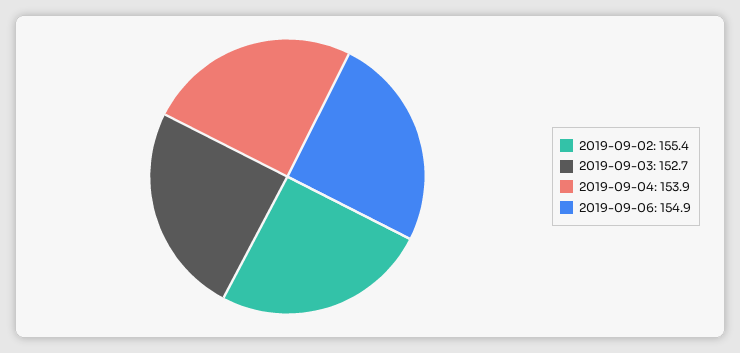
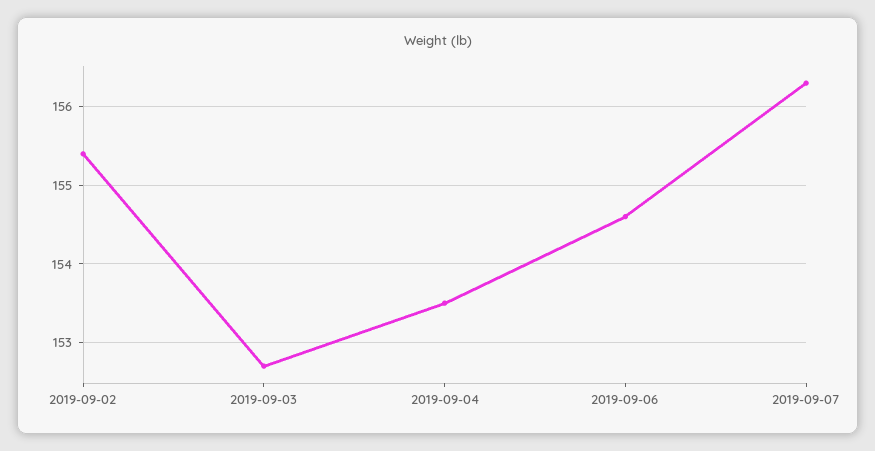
2019-09-04: 153.9 -> 153.5
2019-09-06: 154.9 -> 154.6
2019-09-07: none -> 156.3

